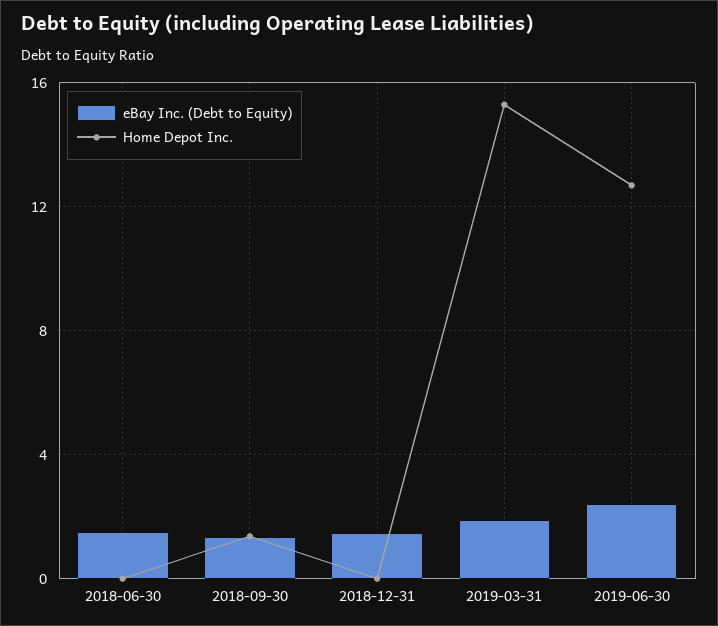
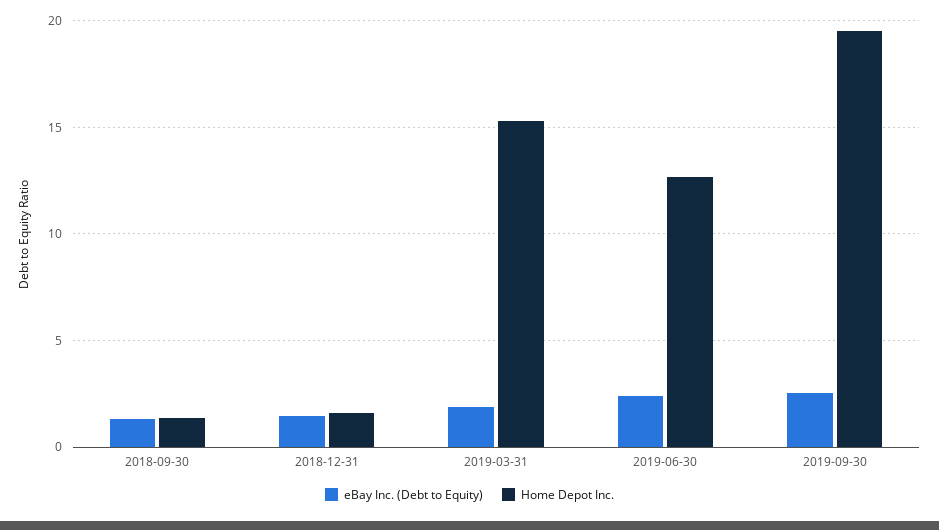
eBay Inc. (Debt to Equity), 2018-06-30: 1.5 -> none
Home Depot Inc., 2018-06-30: 0 -> none
Home Depot Inc., 2018-12-31: 0 -> 1.5
eBay Inc. (Debt to Equity), 2019-09-30: none -> 2.5
Home Depot Inc., 2019-09-30: none -> 19.5

